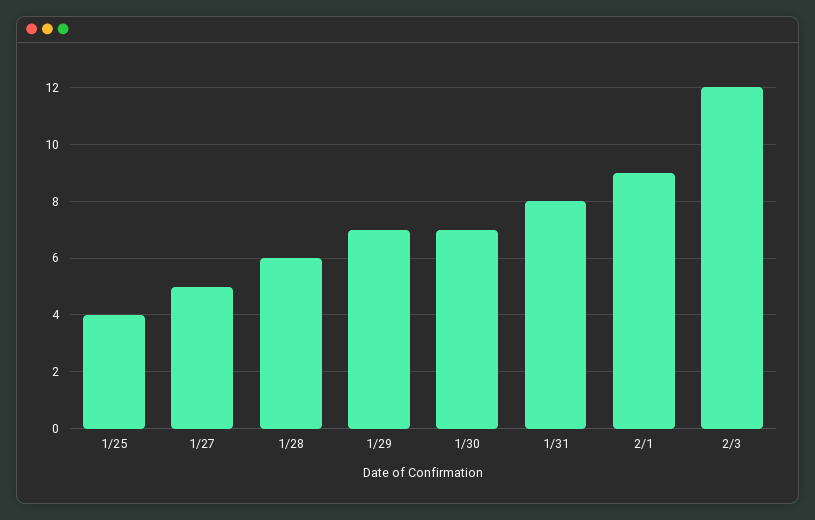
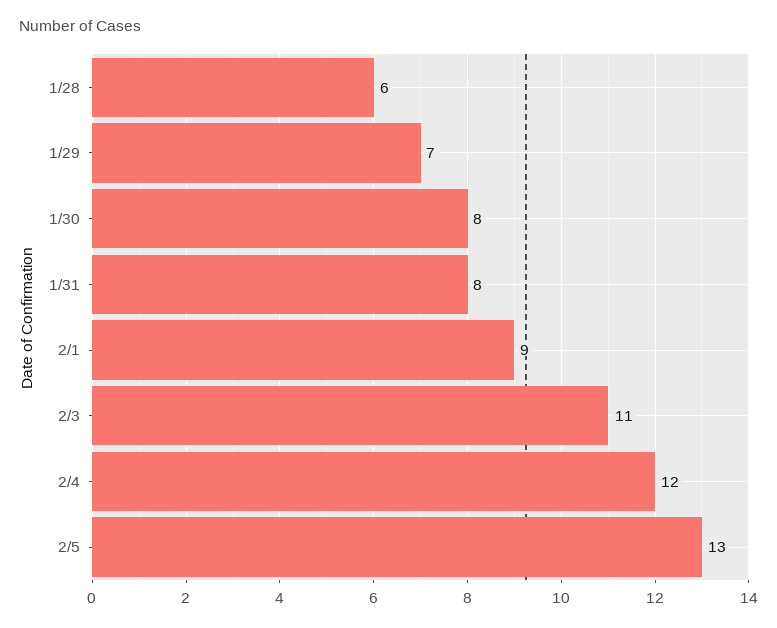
1/25: 4 -> none
1/27: 5 -> none
1/30: 7 -> 8
2/3: 12 -> 11
2/4: none -> 12
2/5: none -> 13

